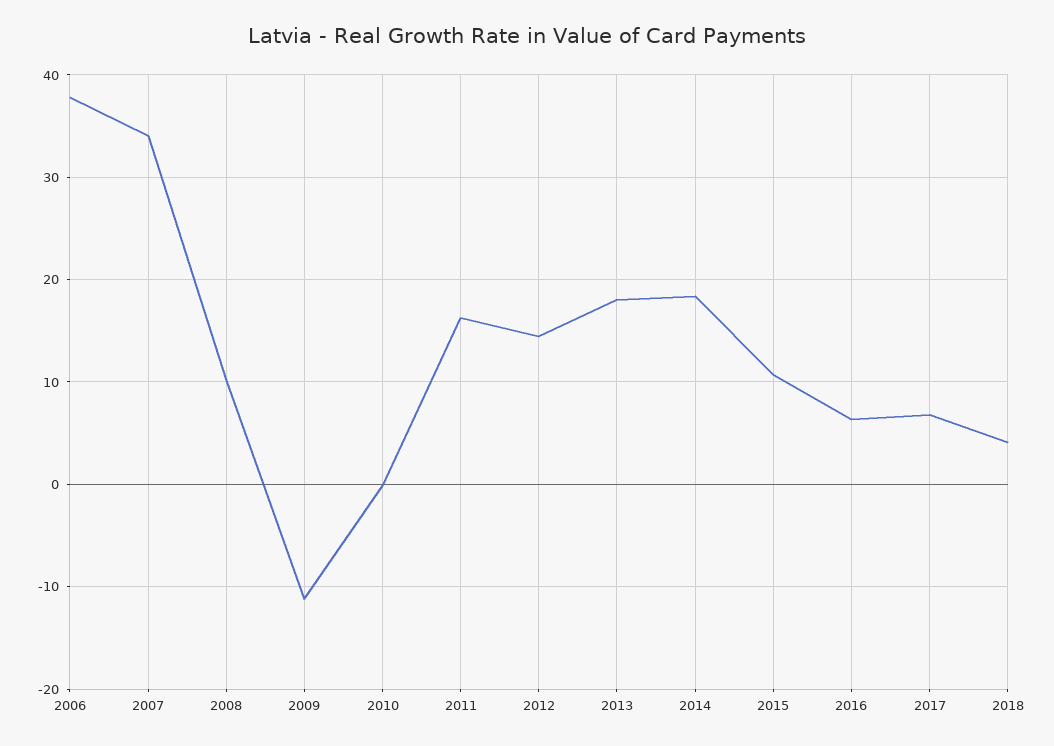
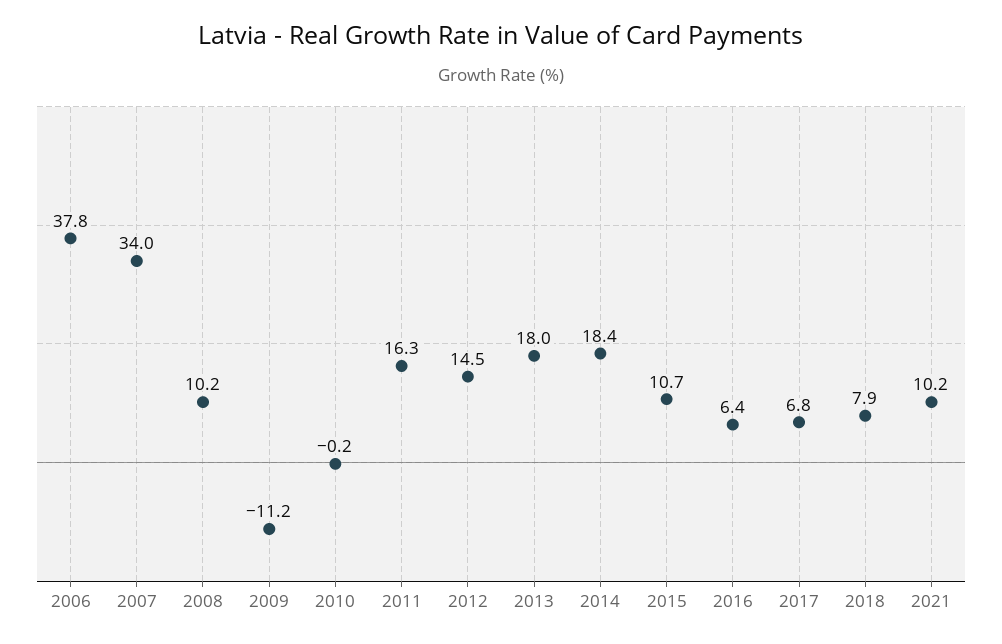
2018: 4 -> 7.9
2021: none -> 10.2

